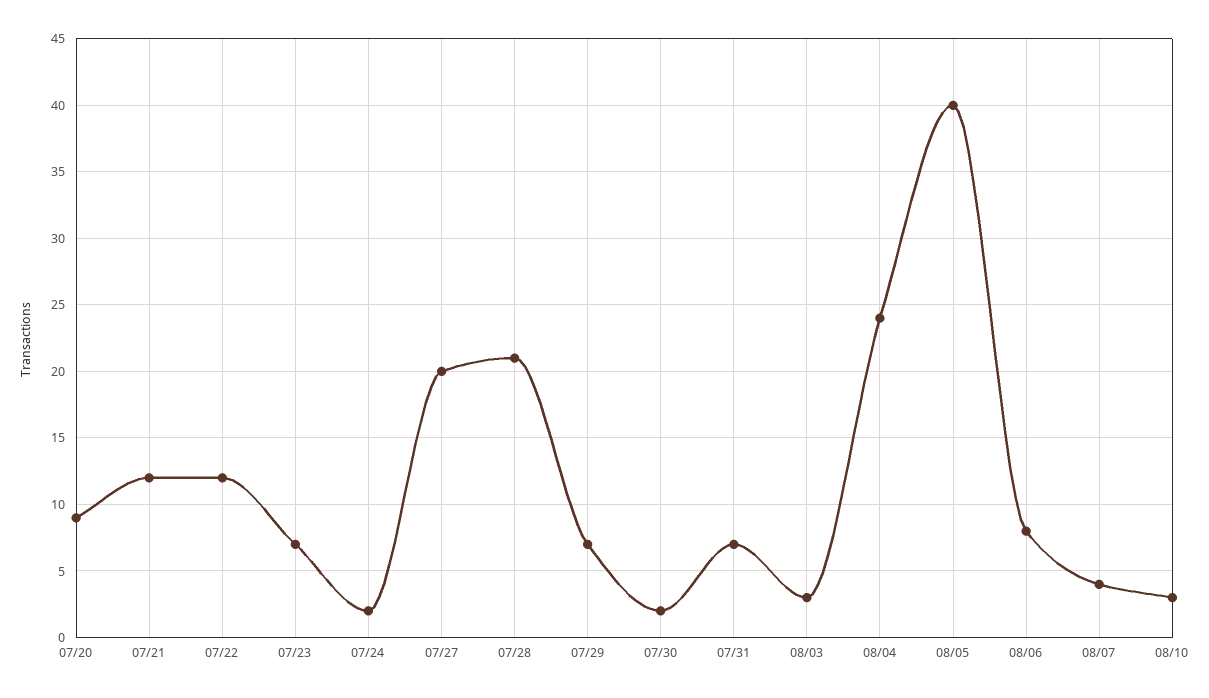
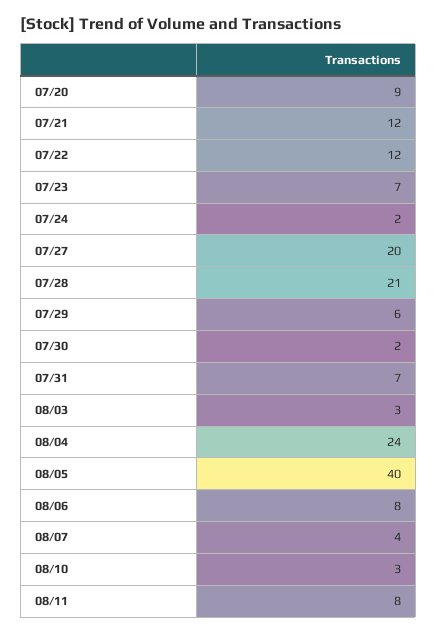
07/29: 7 -> 6
08/11: none -> 8

